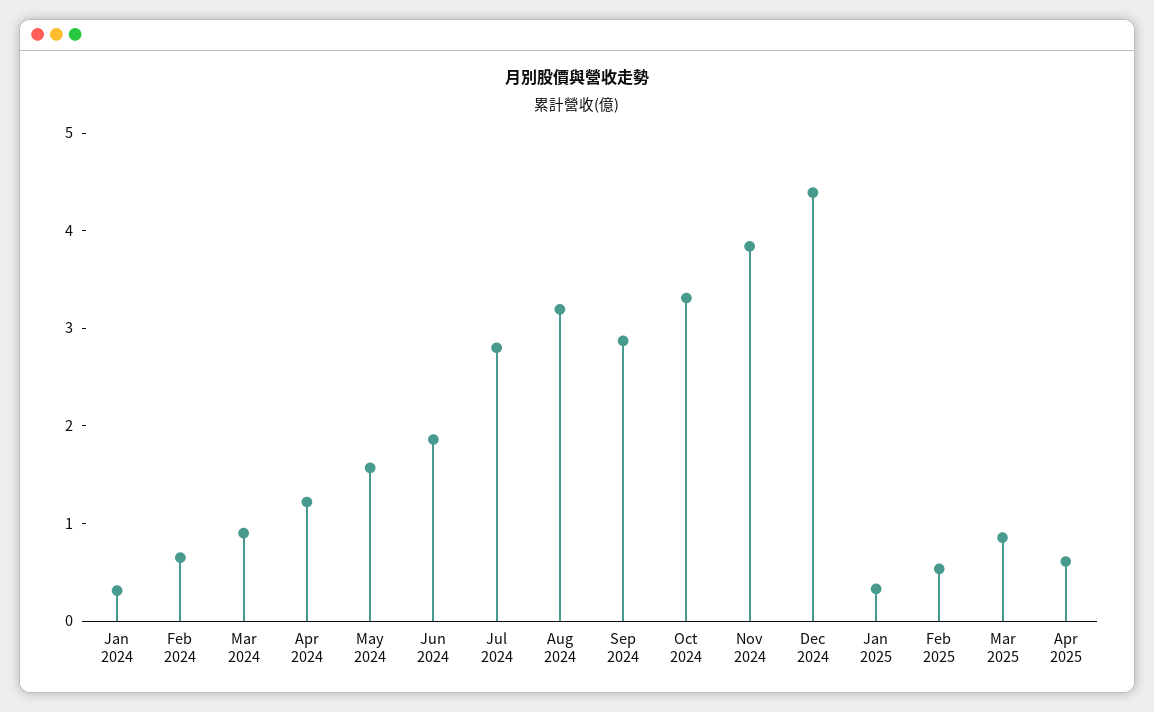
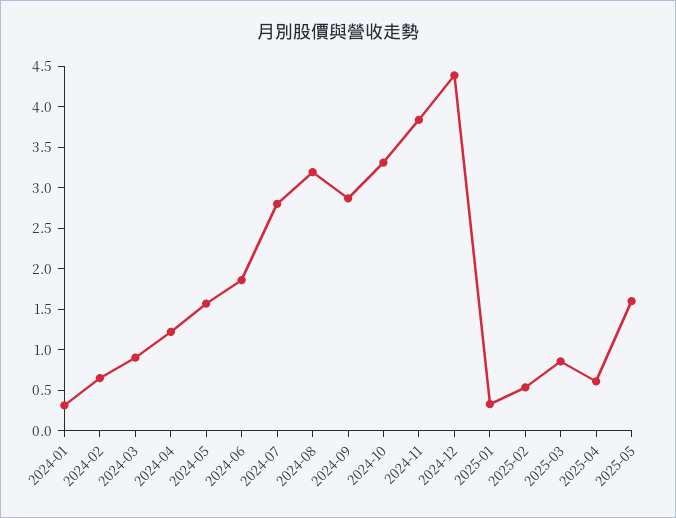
2025-05: none -> 1.6

